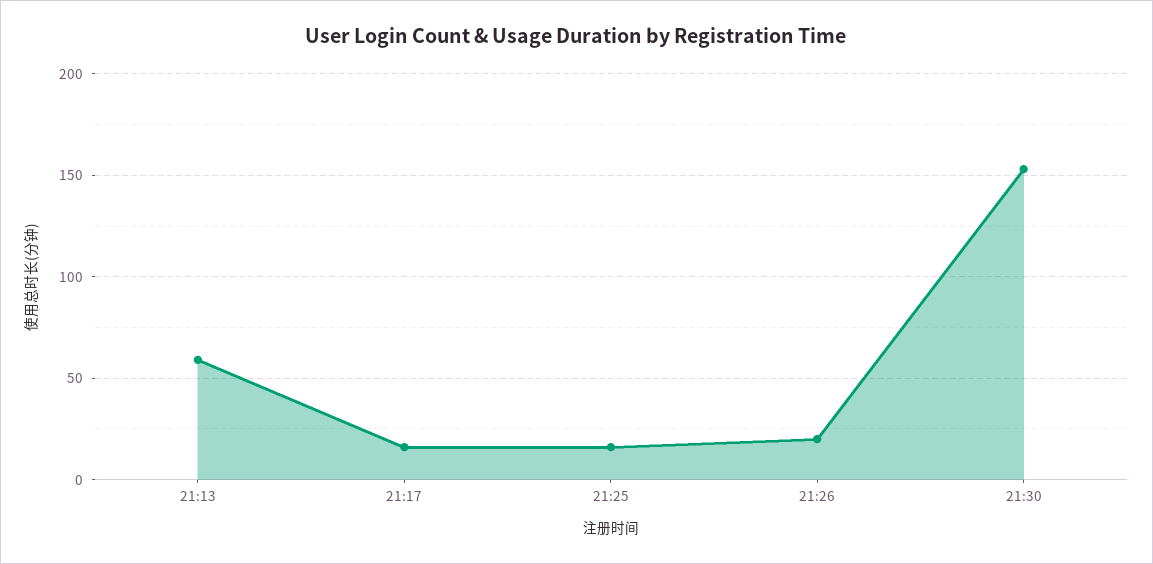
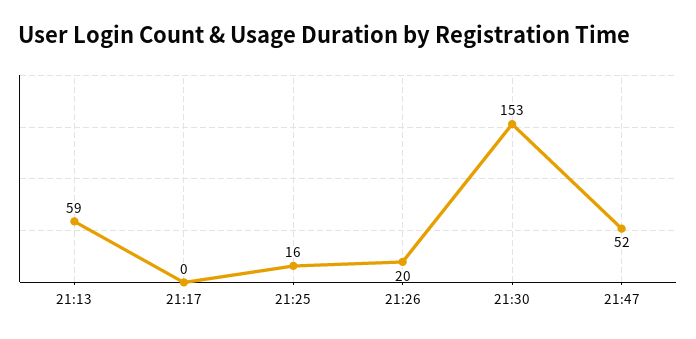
21:17: 15 -> 0
21:47: none -> 52

